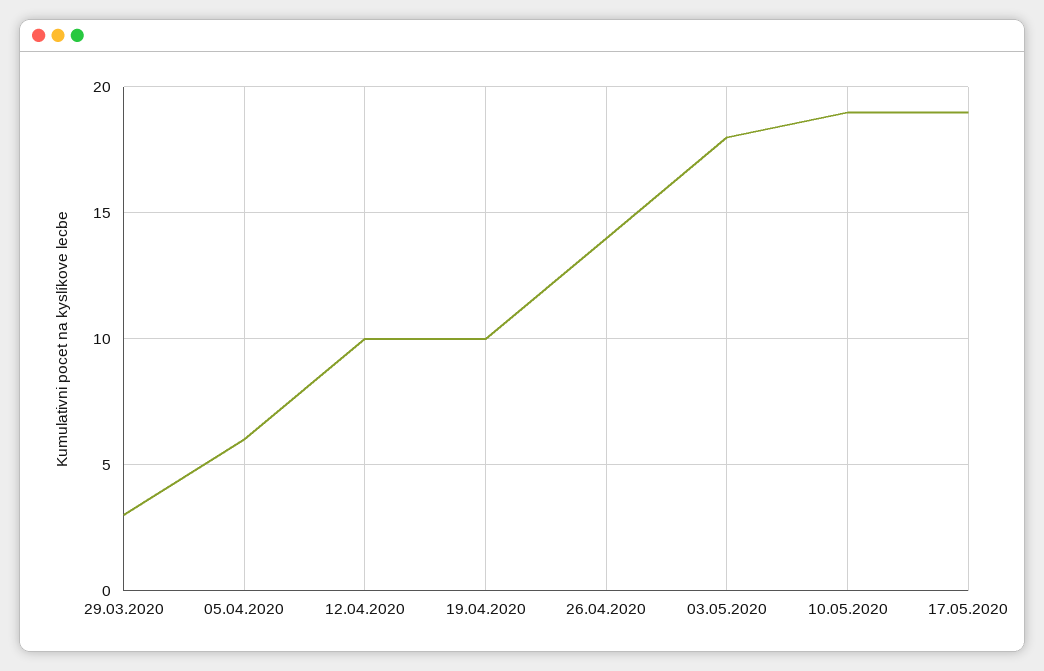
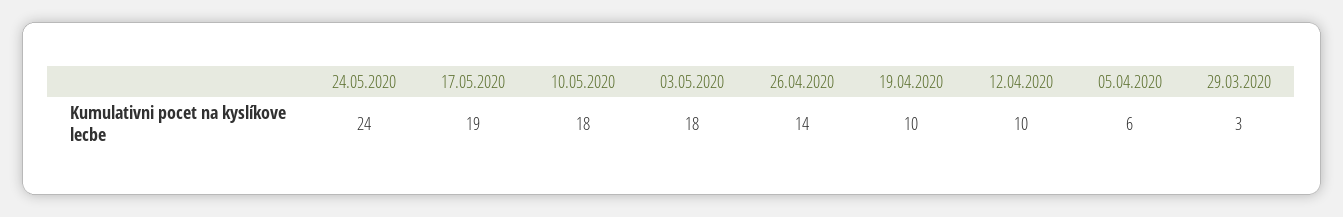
10.05.2020: 19 -> 18
24.05.2020: none -> 24

